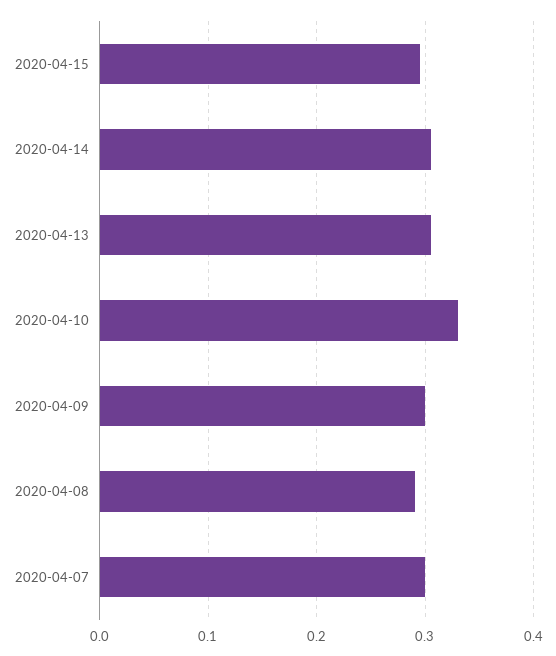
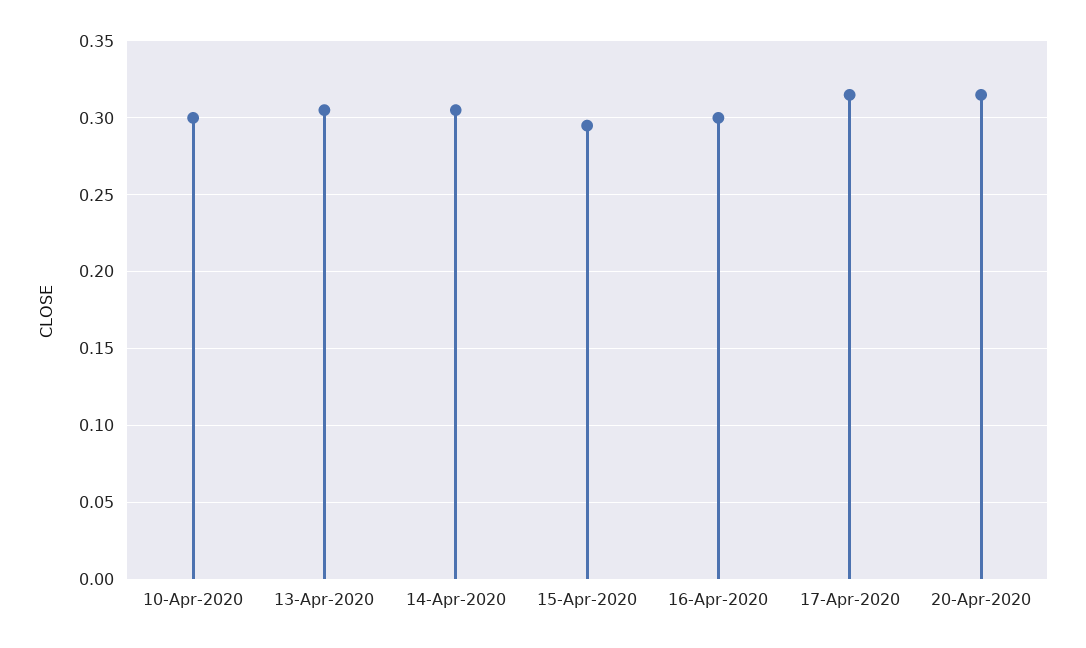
2020-04-10: 0.33 -> 0.3
2020-04-09: 0.3 -> none
2020-04-08: 0.29 -> none
2020-04-07: 0.3 -> none
16-Apr-2020: none -> 0.3
17-Apr-2020: none -> 0.315
20-Apr-2020: none -> 0.315

